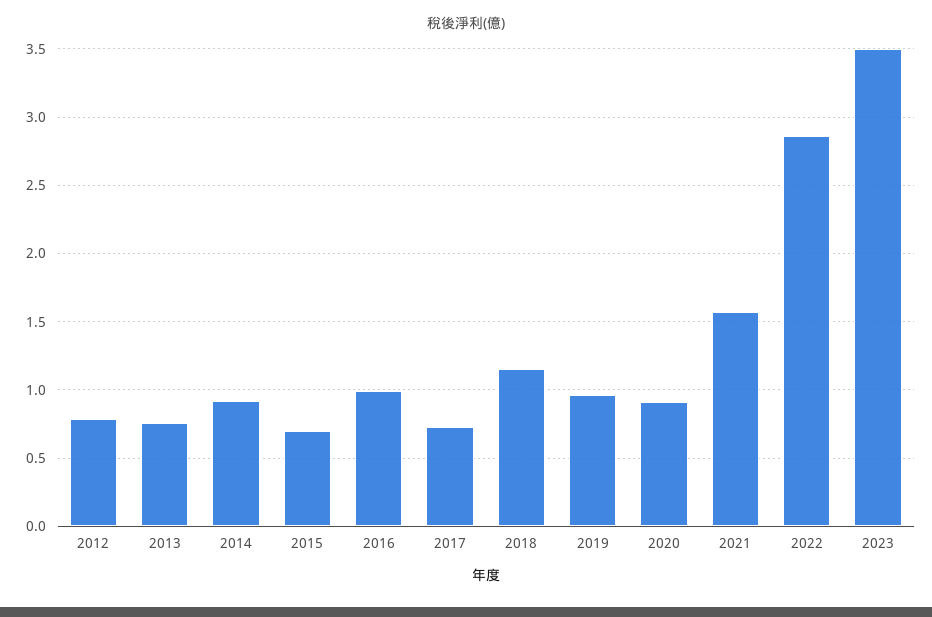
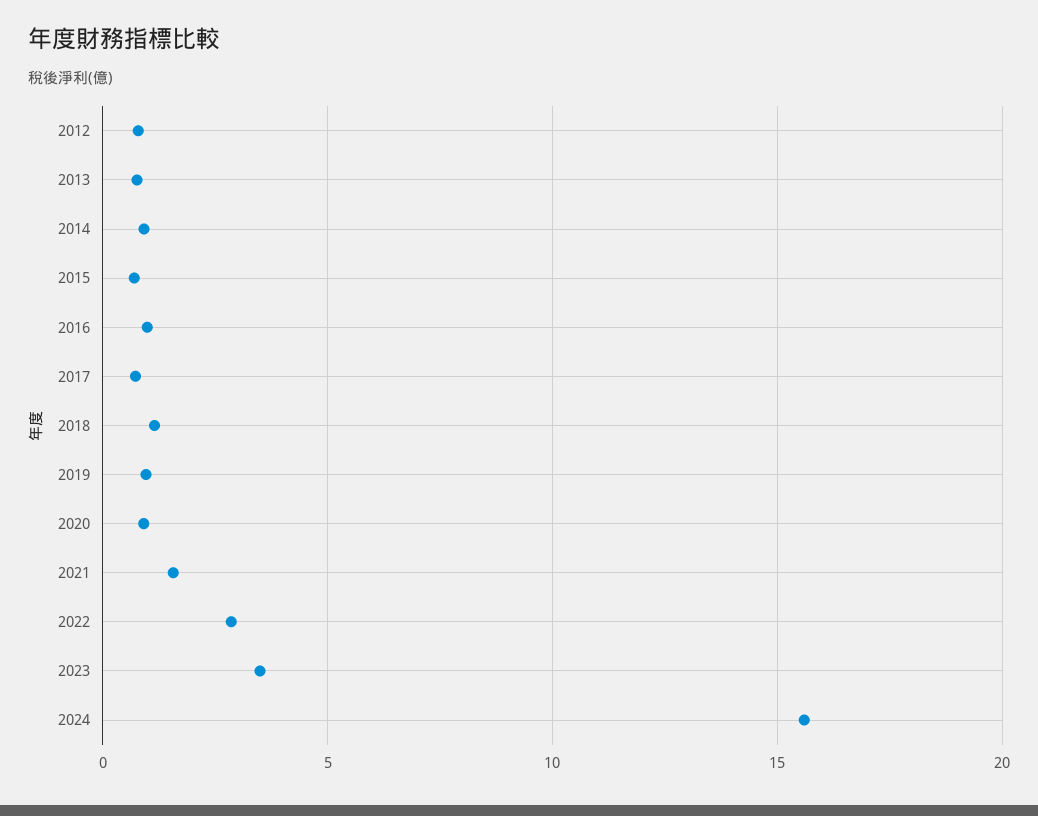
2024: none -> 15.5

